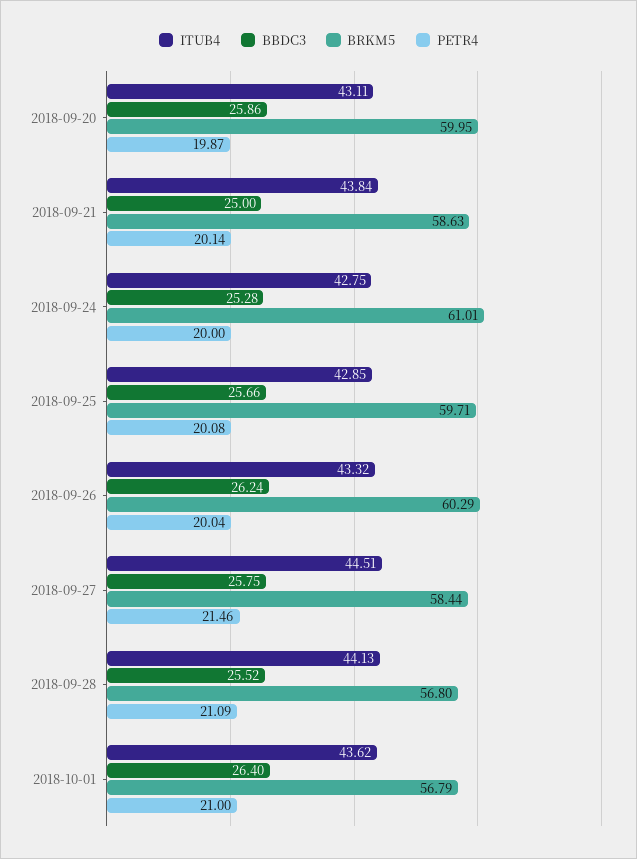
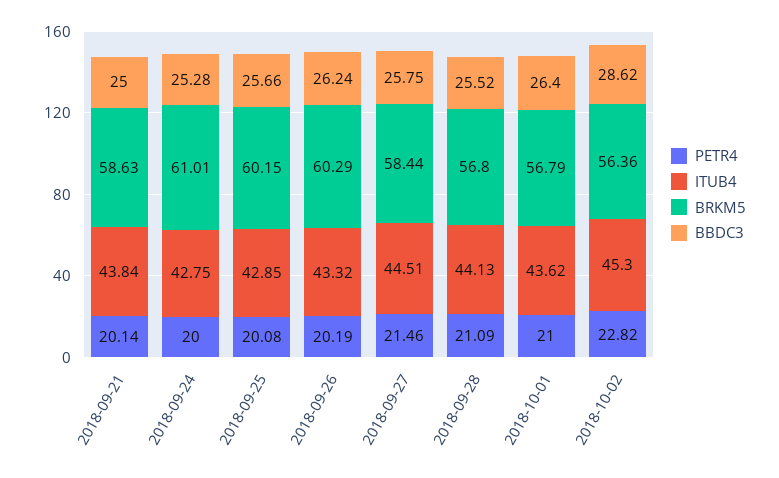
ITUB4, 2018-09-20: 43.11 -> none
BBDC3, 2018-09-20: 25.86 -> none
BRKM5, 2018-09-20: 59.95 -> none
PETR4, 2018-09-20: 19.87 -> none
BRKM5, 2018-09-25: 59.71 -> 60.15
PETR4, 2018-09-26: 20.04 -> 20.19
PETR4, 2018-10-02: none -> 22.82
ITUB4, 2018-10-02: none -> 45.3
BRKM5, 2018-10-02: none -> 56.36
BBDC3, 2018-10-02: none -> 28.62

